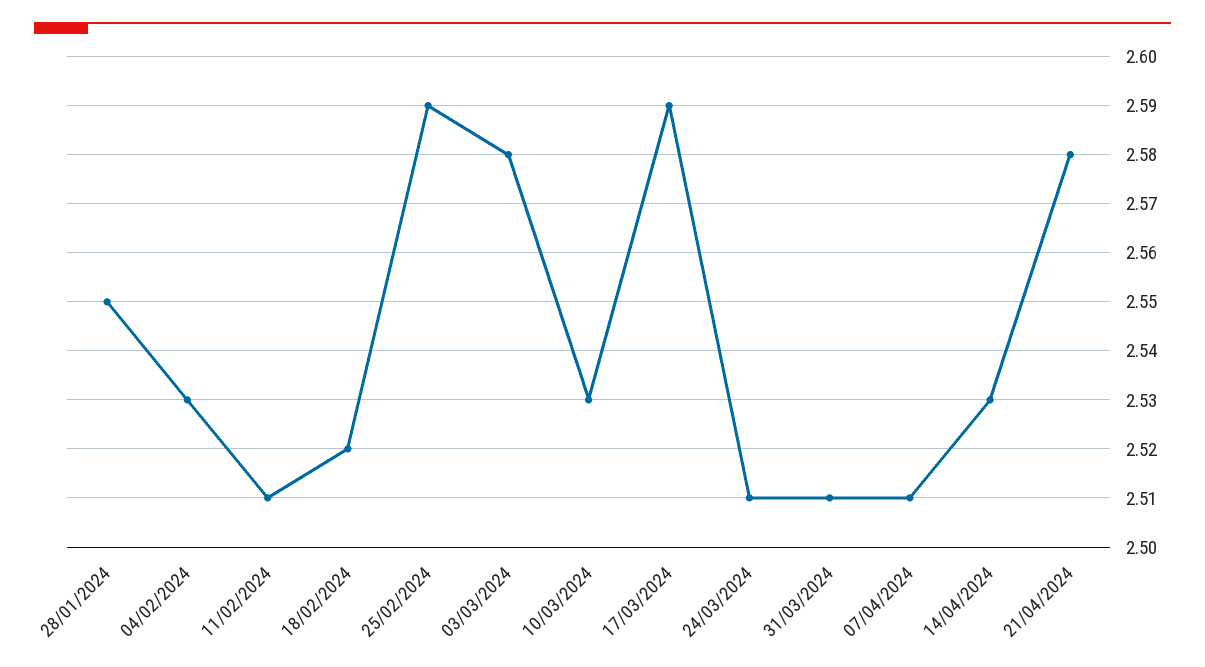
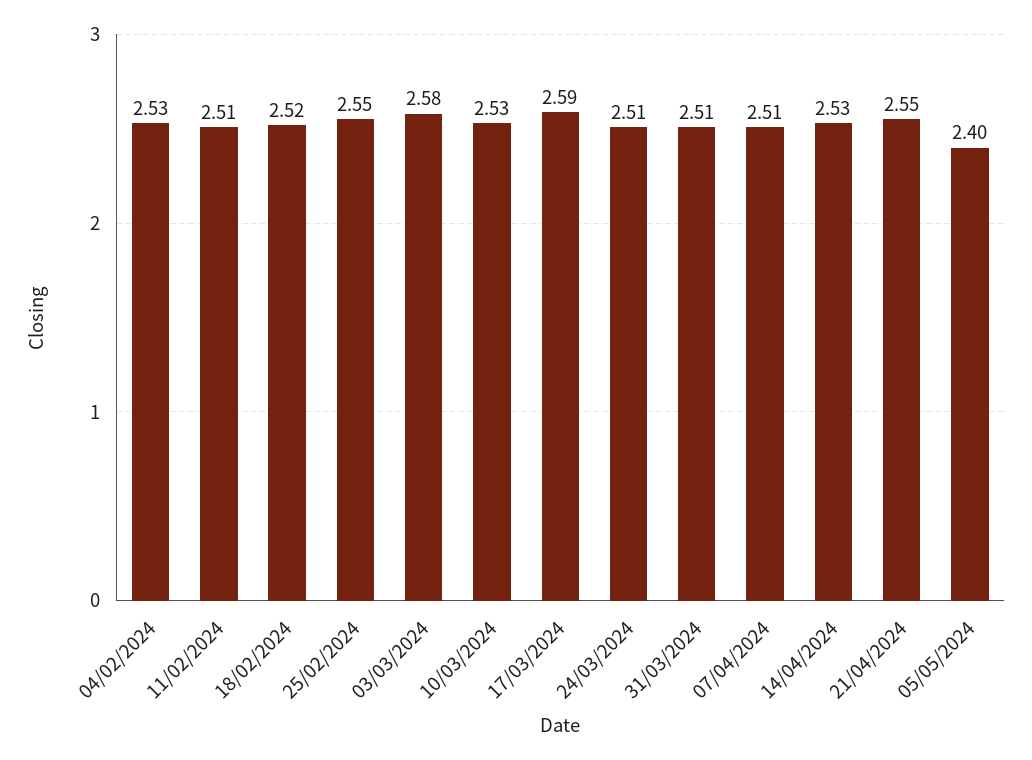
28/01/2024: 2.55 -> none
25/02/2024: 2.59 -> 2.55
21/04/2024: 2.58 -> 2.55
05/05/2024: none -> 2.4

